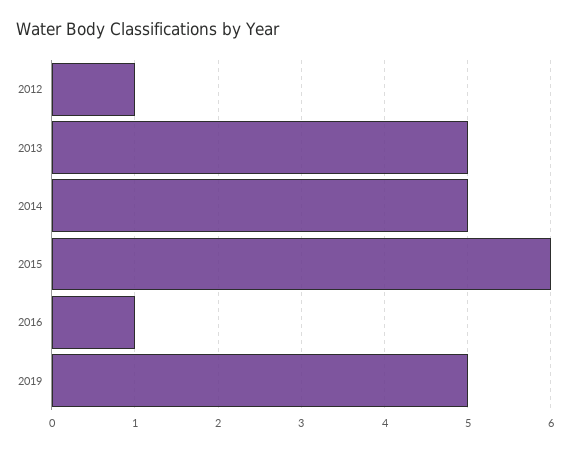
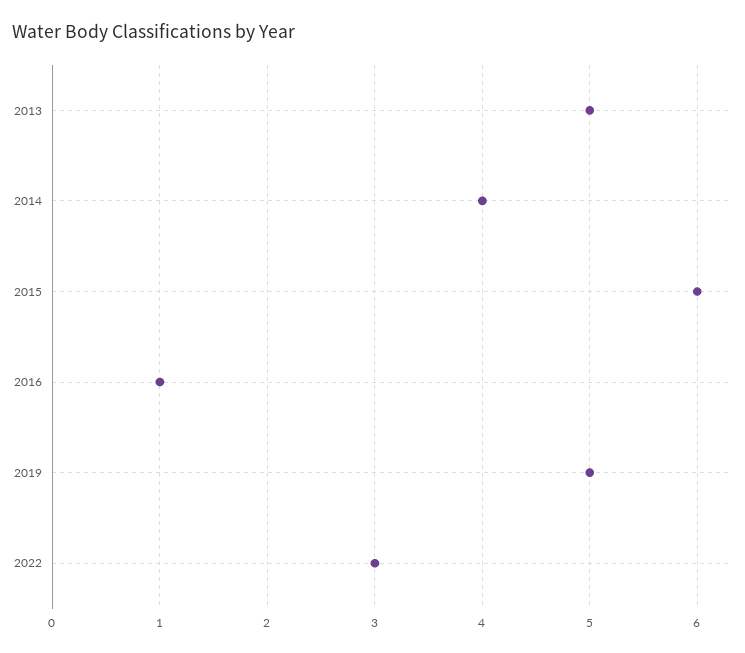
2012: 1 -> none
2014: 5 -> 4
2022: none -> 3

